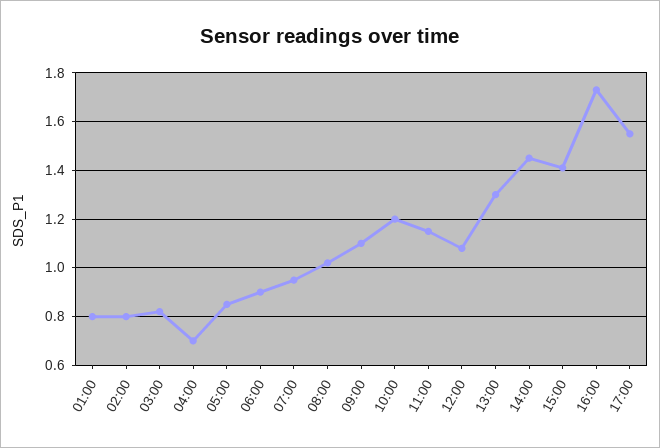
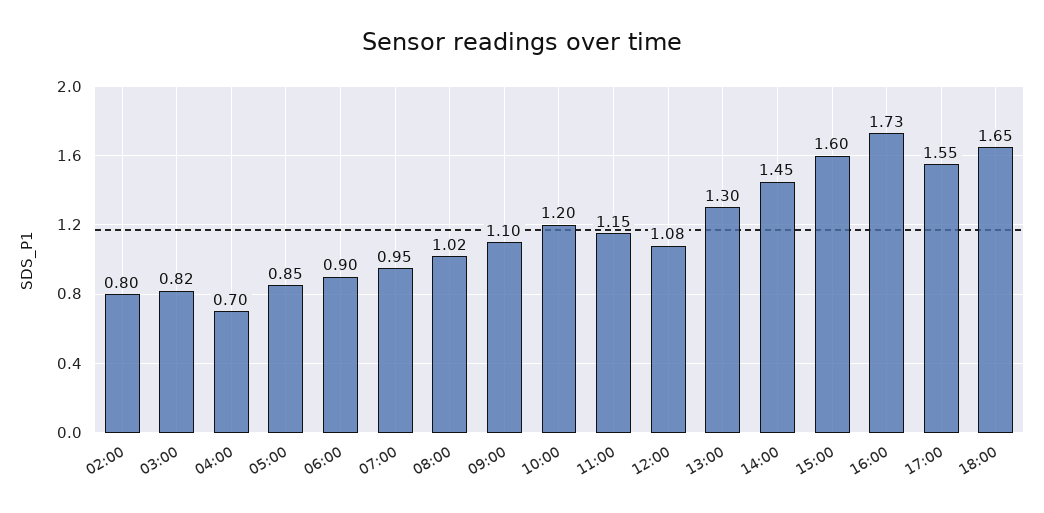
01:00: 0.8 -> none
15:00: 1.4 -> 1.6
18:00: none -> 1.65

